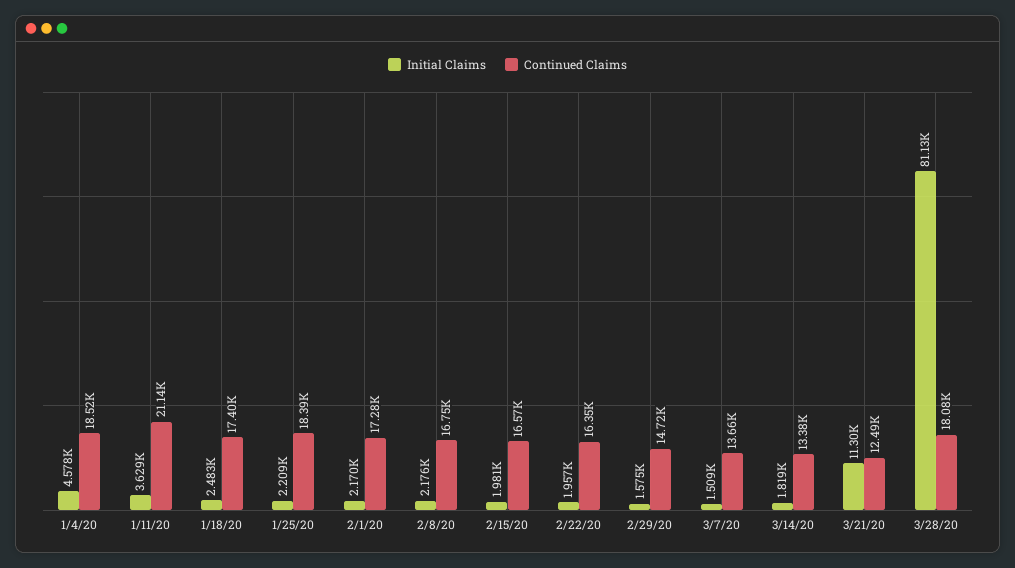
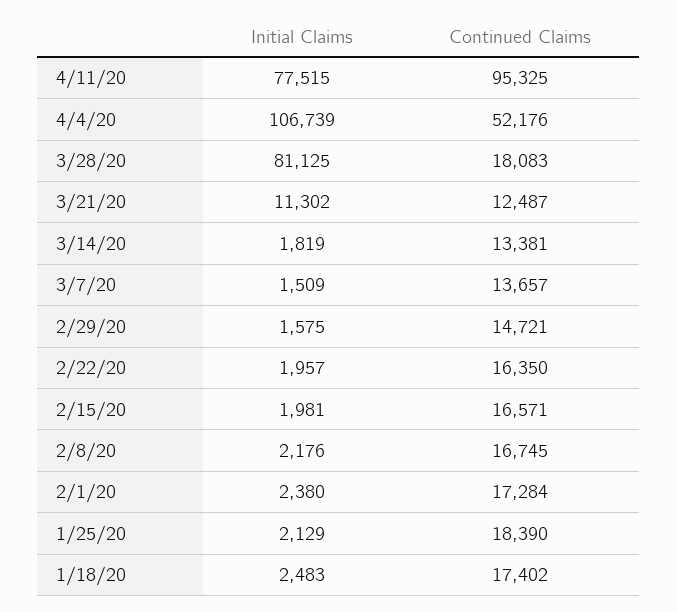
Initial Claims, 1/4/20: 4578 -> none
Continued Claims, 1/4/20: 18520 -> none
Initial Claims, 1/11/20: 3629 -> none
Continued Claims, 1/11/20: 21140 -> none
Initial Claims, 1/25/20: 2209 -> 2129
Initial Claims, 2/1/20: 2170 -> 2380
Initial Claims, 4/11/20: none -> 77515
Continued Claims, 4/11/20: none -> 95325
Initial Claims, 4/4/20: none -> 106739
Continued Claims, 4/4/20: none -> 52176

